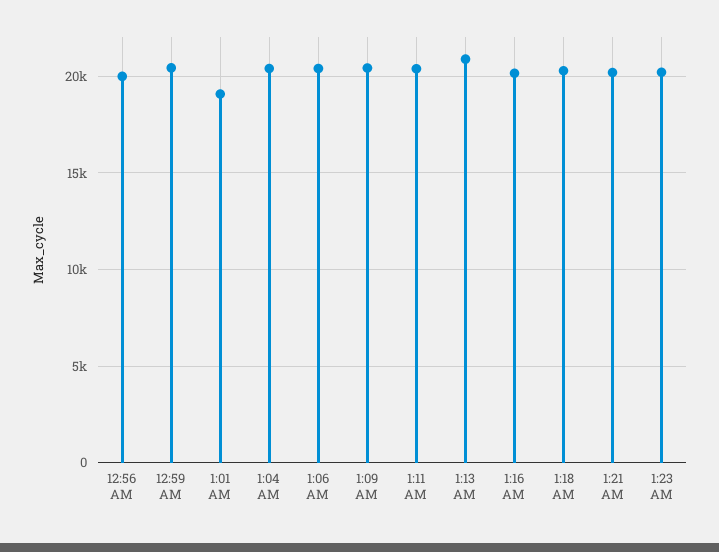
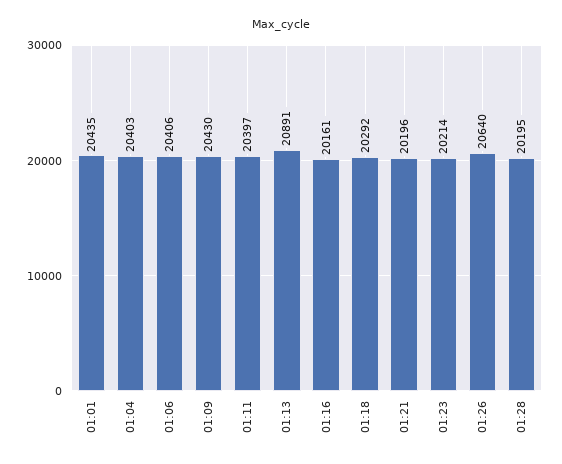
12:56 AM: 20000 -> none
12:59 AM: 20500 -> none
1:01 AM: 19000 -> 20435
01:26: none -> 20640
01:28: none -> 20195

